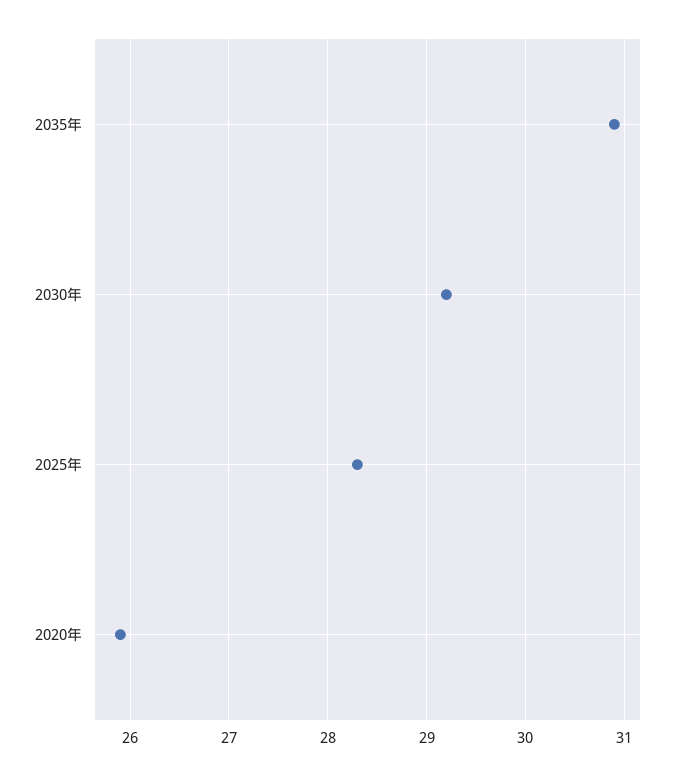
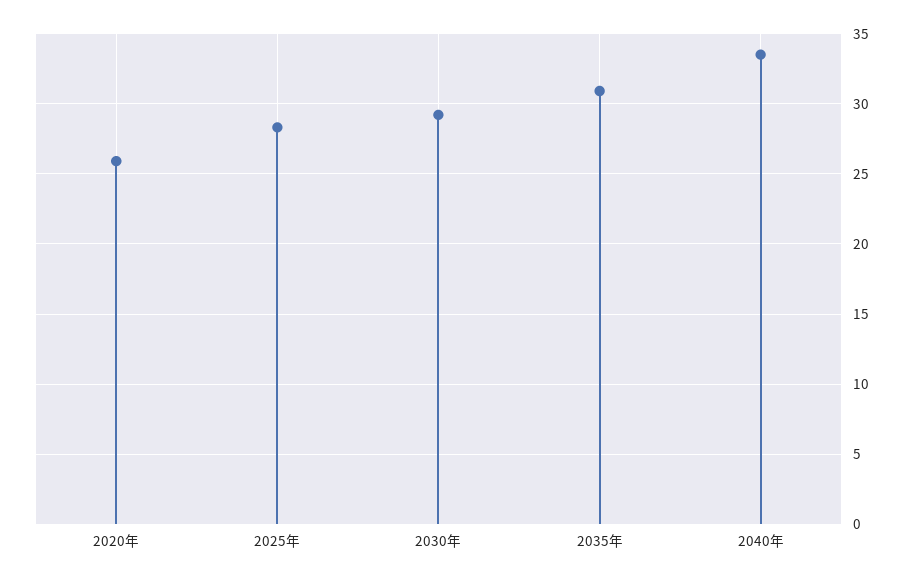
2040年: none -> 33.5

